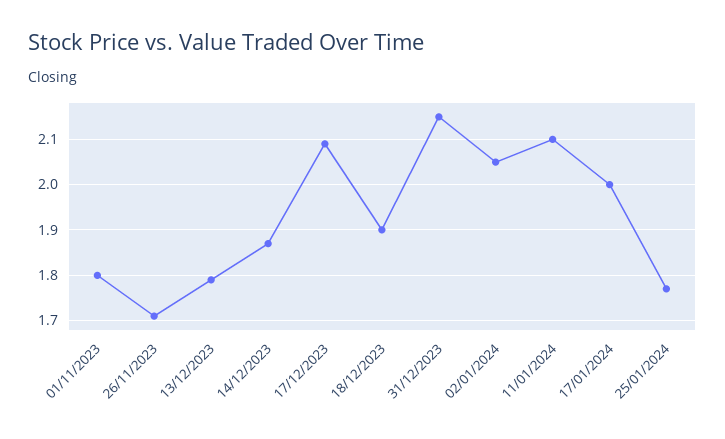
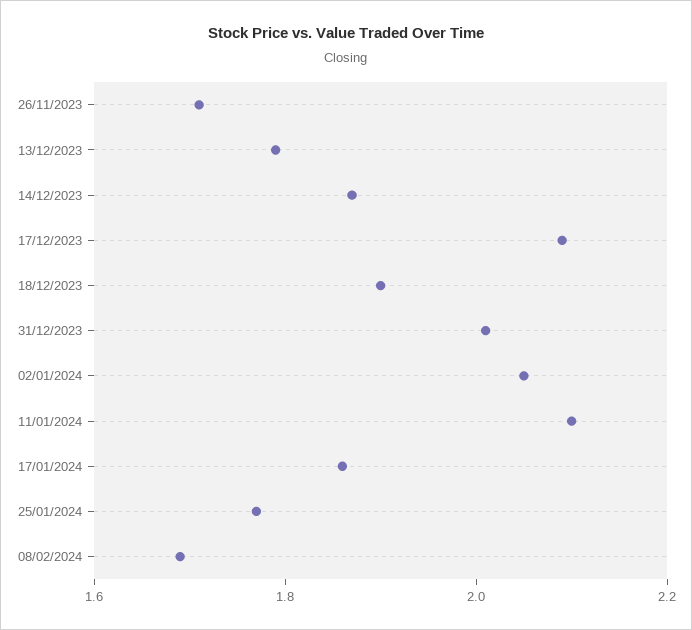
01/11/2023: 1.8 -> none
31/12/2023: 2.15 -> 2
17/01/2024: 2 -> 1.85
08/02/2024: none -> 1.7

